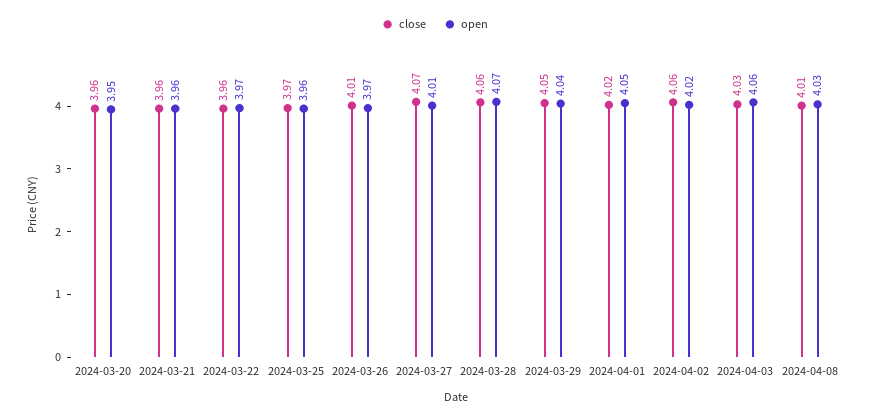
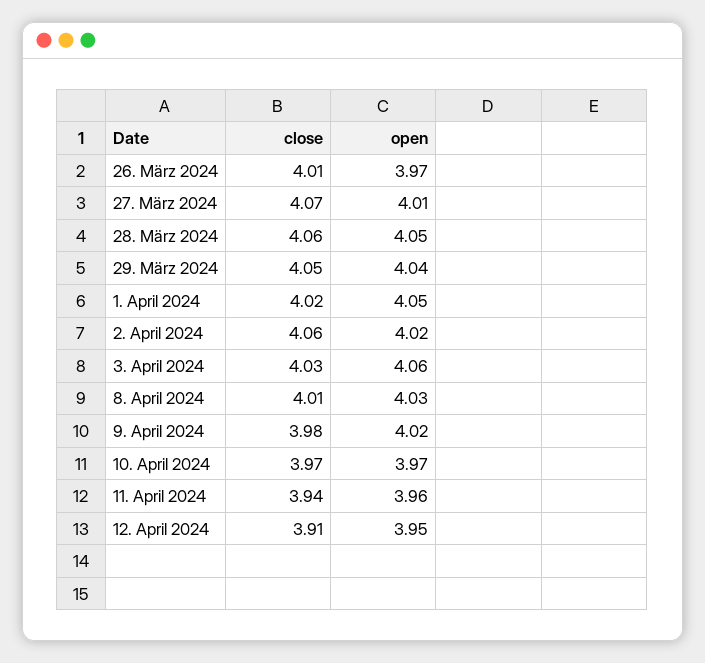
close, 2024-03-20: 3.96 -> none
open, 2024-03-20: 3.95 -> none
close, 2024-03-21: 3.96 -> none
open, 2024-03-21: 3.96 -> none
close, 2024-03-22: 3.96 -> none
open, 2024-03-22: 3.97 -> none
close, 2024-03-25: 3.97 -> none
open, 2024-03-25: 3.96 -> none
open, 2024-03-28: 4.07 -> 4.05
close, 9. April 2024: none -> 3.98
open, 9. April 2024: none -> 4.02
close, 10. April 2024: none -> 3.97
open, 10. April 2024: none -> 3.97
close, 11. April 2024: none -> 3.94
open, 11. April 2024: none -> 3.96
close, 12. April 2024: none -> 3.91
open, 12. April 2024: none -> 3.95

